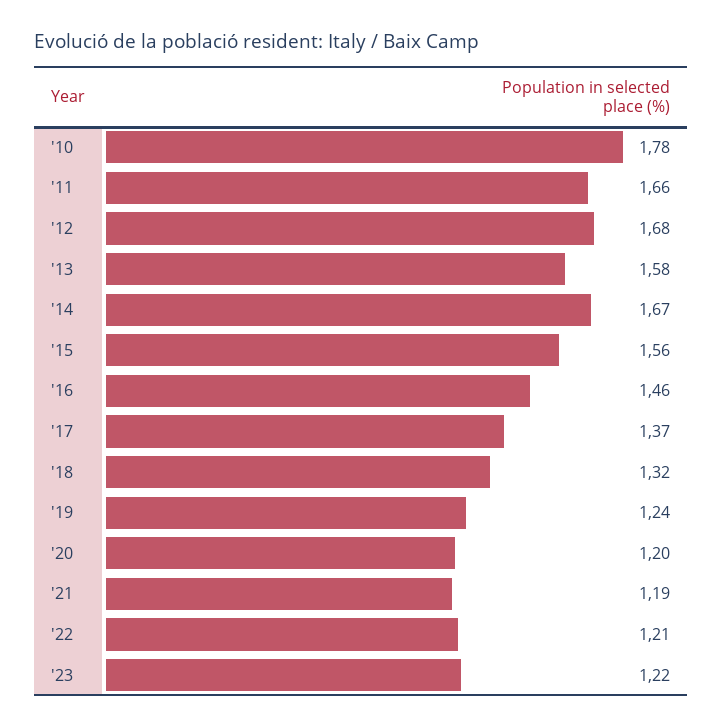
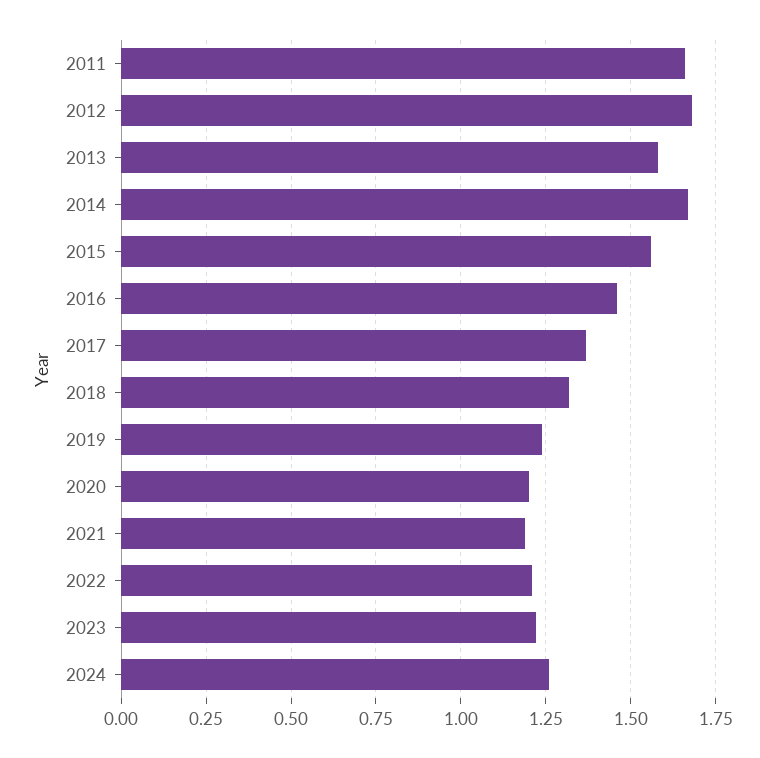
'10: 1.78 -> none
2024: none -> 1.25

